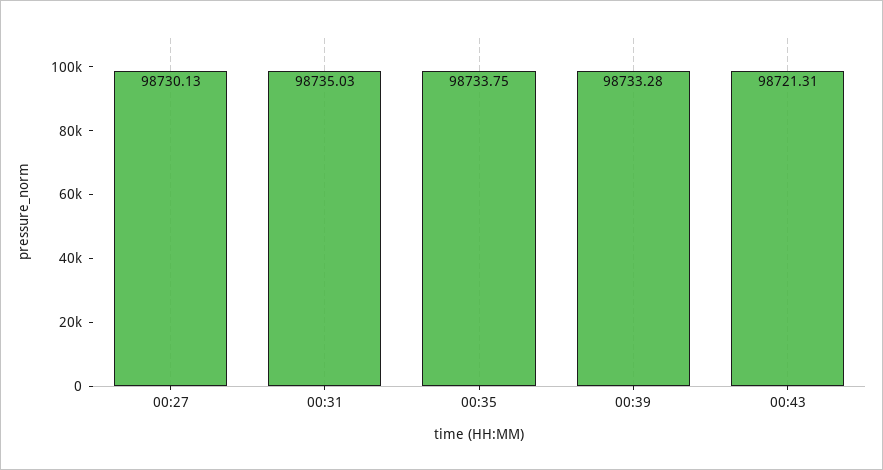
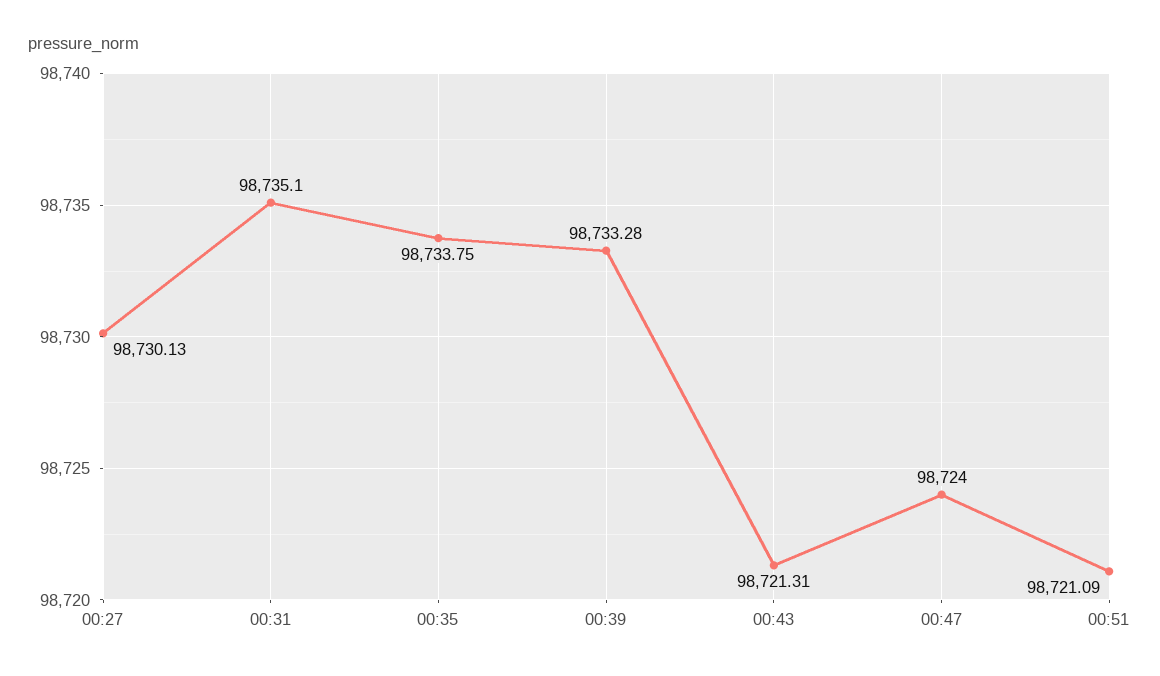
00:31: 98735.03 -> 98735.1
00:47: none -> 98724
00:51: none -> 98721.09

